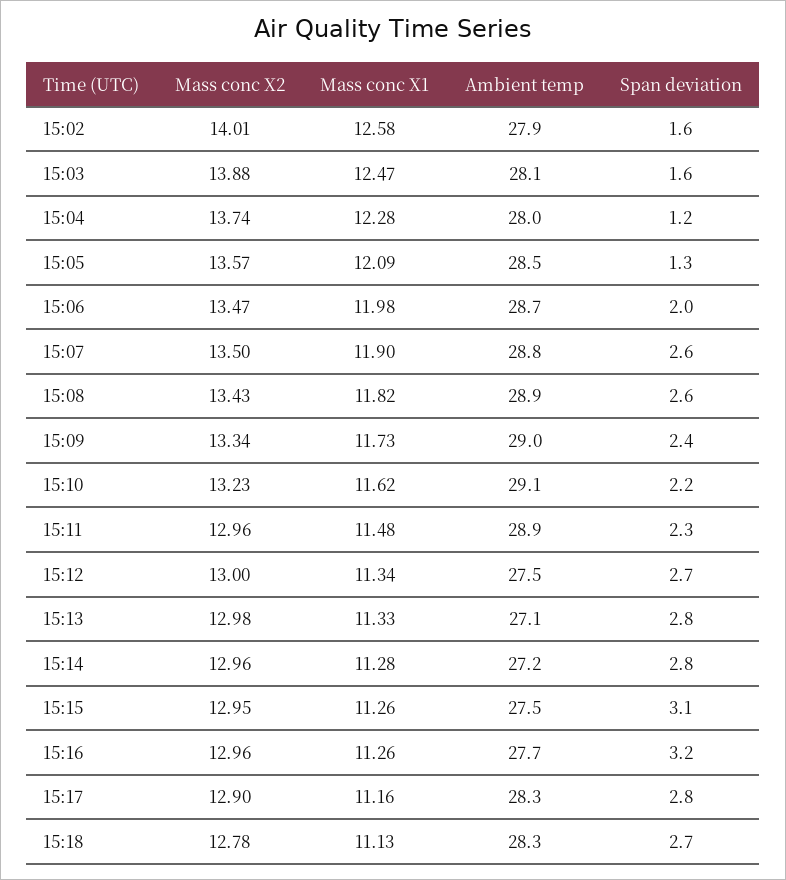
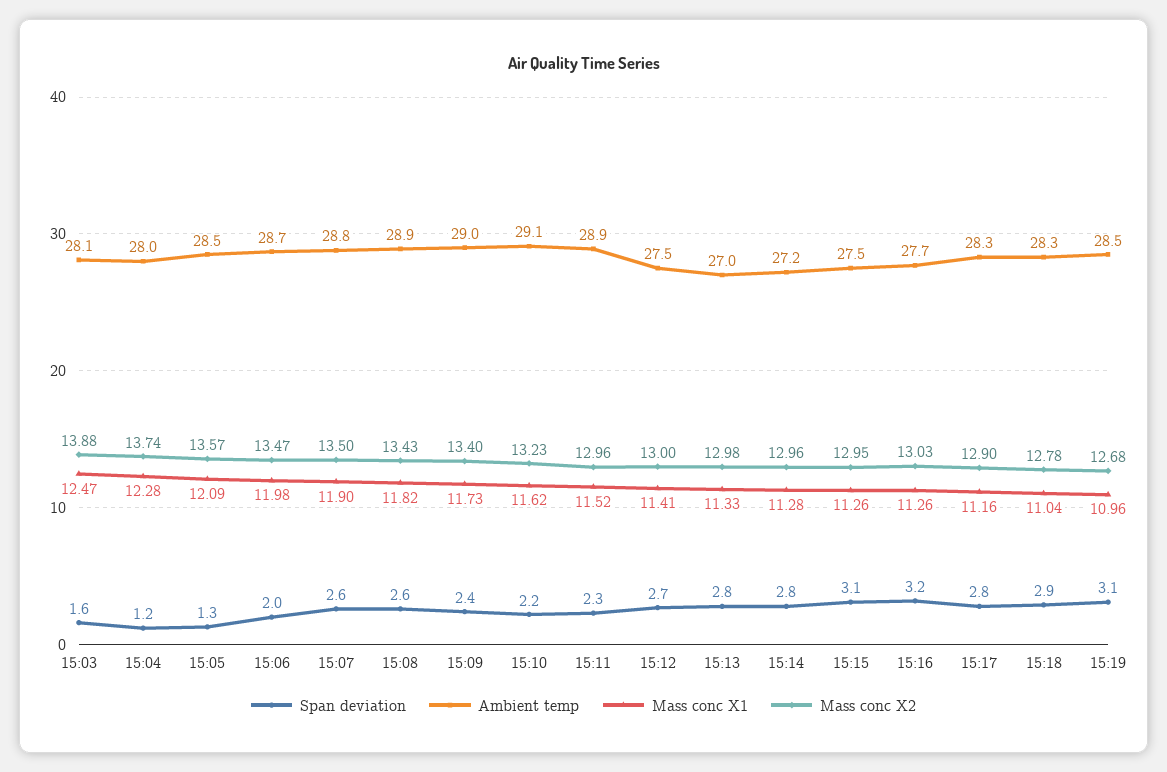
Mass conc X2, 15:02: 14.01 -> none
Mass conc X1, 15:02: 12.58 -> none
Ambient temp, 15:02: 27.9 -> none
Span deviation, 15:02: 1.6 -> none
Mass conc X2, 15:09: 13.34 -> 13.4
Mass conc X1, 15:11: 11.48 -> 11.52
Mass conc X1, 15:12: 11.34 -> 11.41
Ambient temp, 15:13: 27.1 -> 27
Mass conc X2, 15:16: 12.96 -> 13.03
Mass conc X1, 15:18: 11.13 -> 11.04
Span deviation, 15:18: 2.7 -> 2.9
Span deviation, 15:19: none -> 3.1
Ambient temp, 15:19: none -> 28.5
Mass conc X1, 15:19: none -> 10.96
Mass conc X2, 15:19: none -> 12.68

